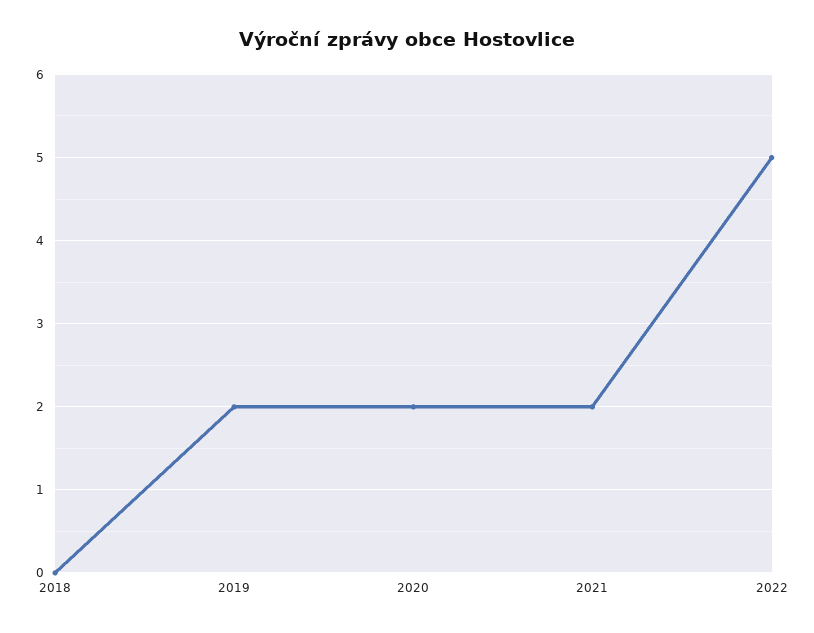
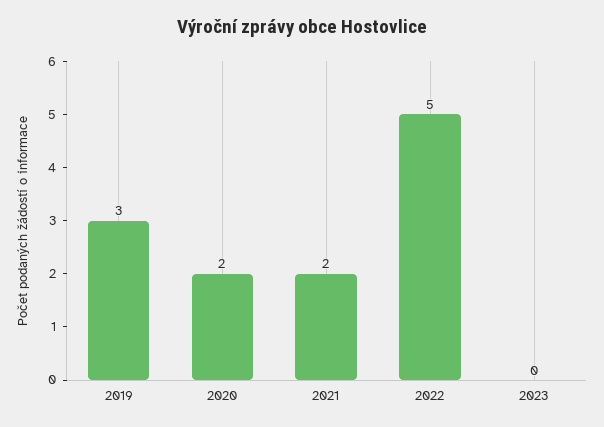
2018: 0 -> none
2019: 2 -> 3
2023: none -> 0

